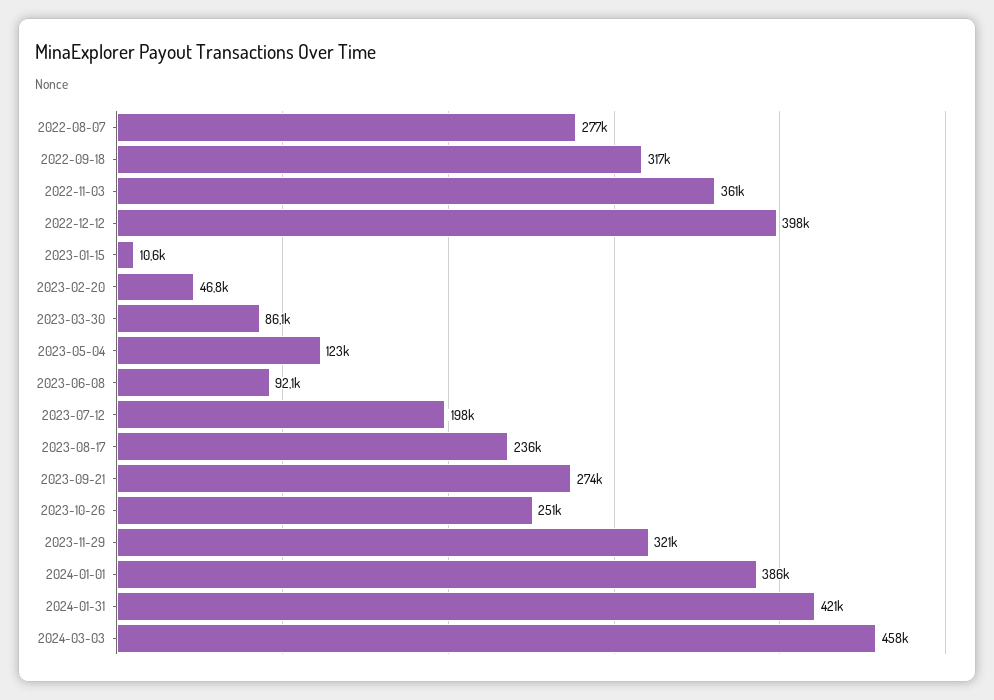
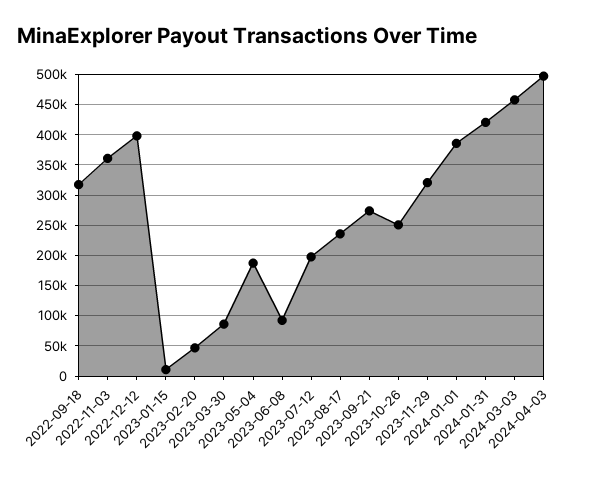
2022-08-07: 277000 -> none
2023-05-04: 123000 -> 190000
2024-04-03: none -> 500000

